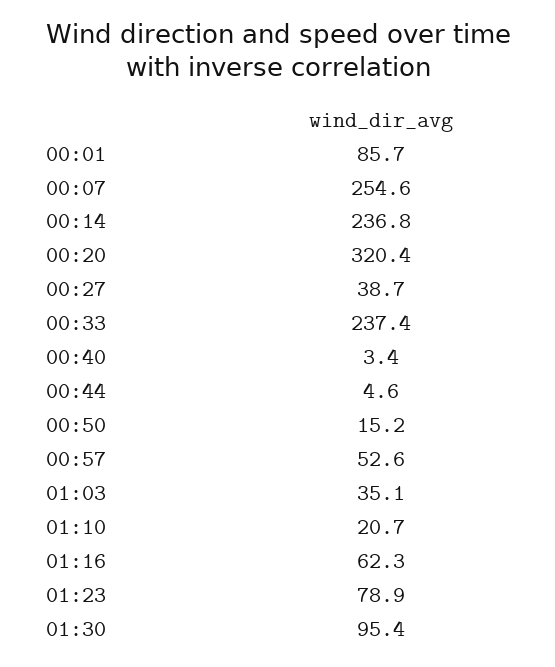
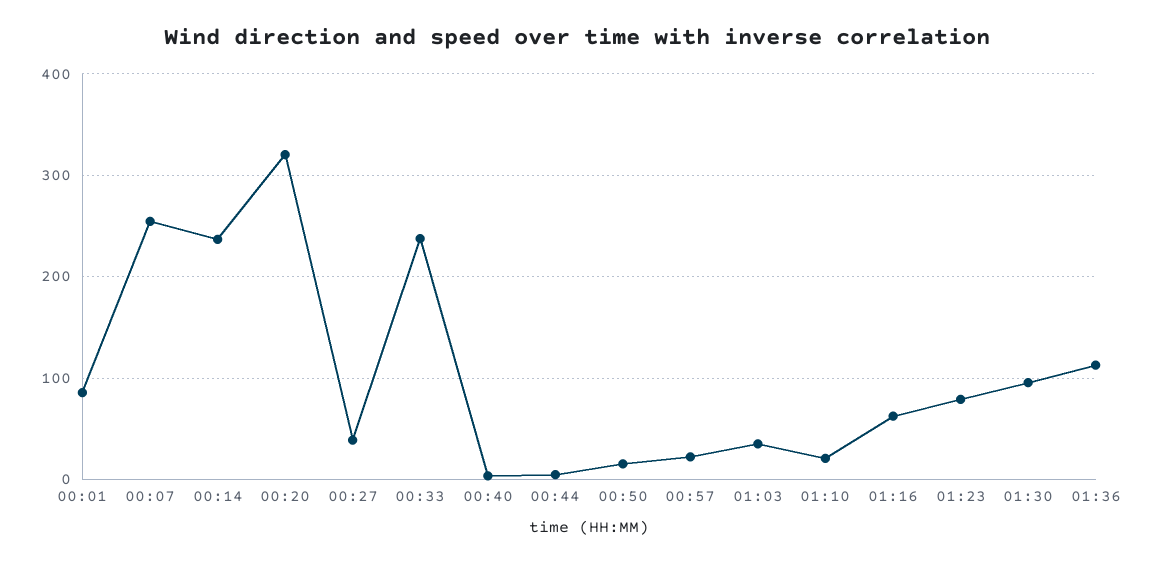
00:57: 52.6 -> 20
01:36: none -> 110

